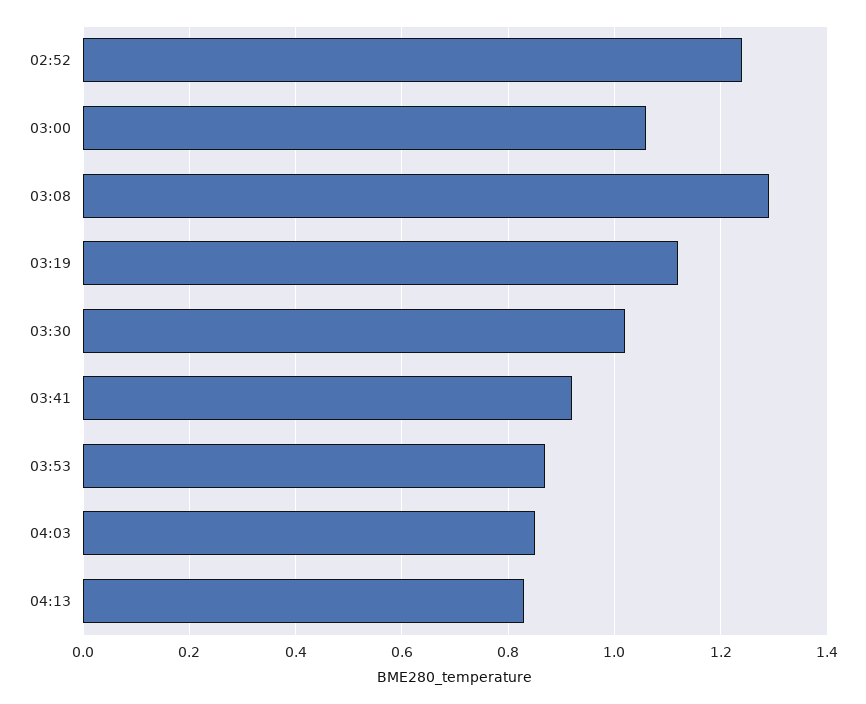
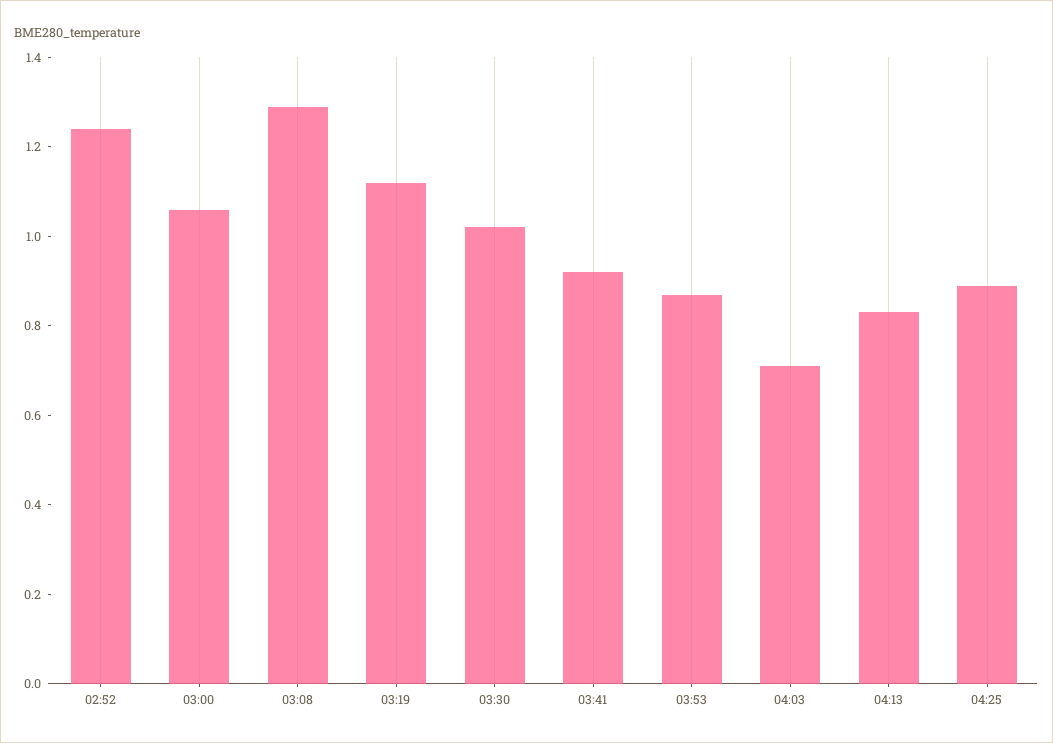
04:03: 0.85 -> 0.7
04:25: none -> 0.9

